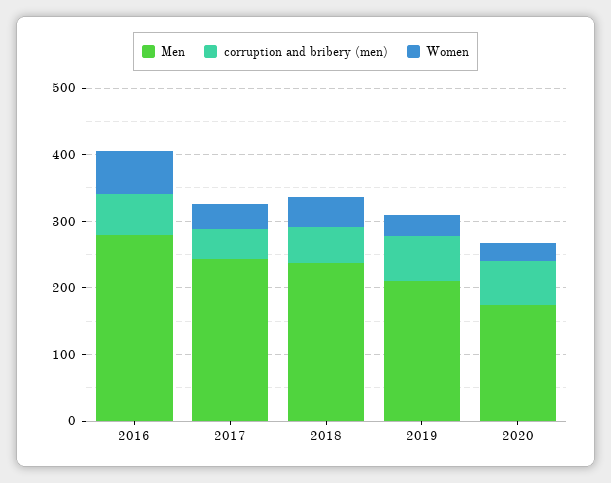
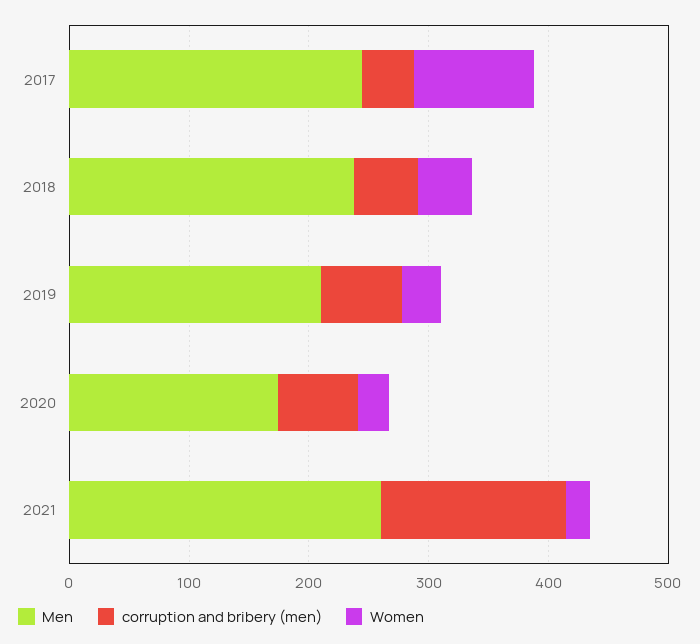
Men, 2016: 280 -> none
corruption and bribery (men), 2016: 60 -> none
Women, 2016: 60 -> none
Women, 2017: 40 -> 100
Men, 2021: none -> 260
corruption and bribery (men), 2021: none -> 160
Women, 2021: none -> 20

